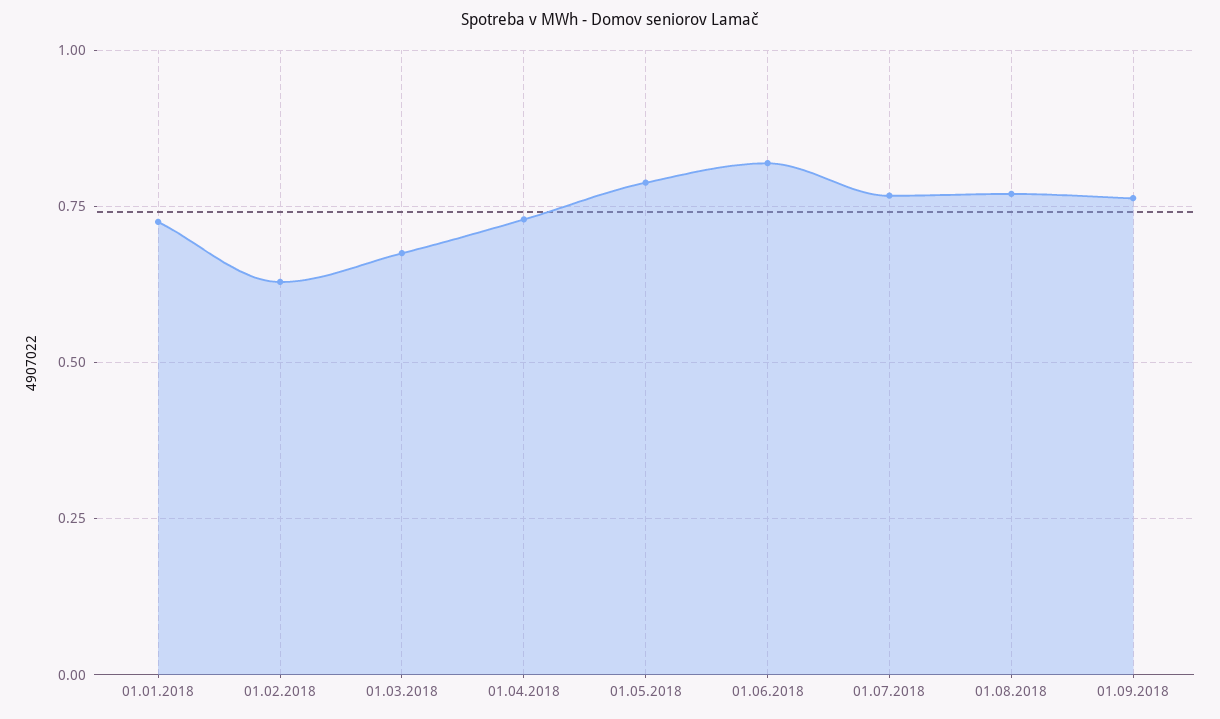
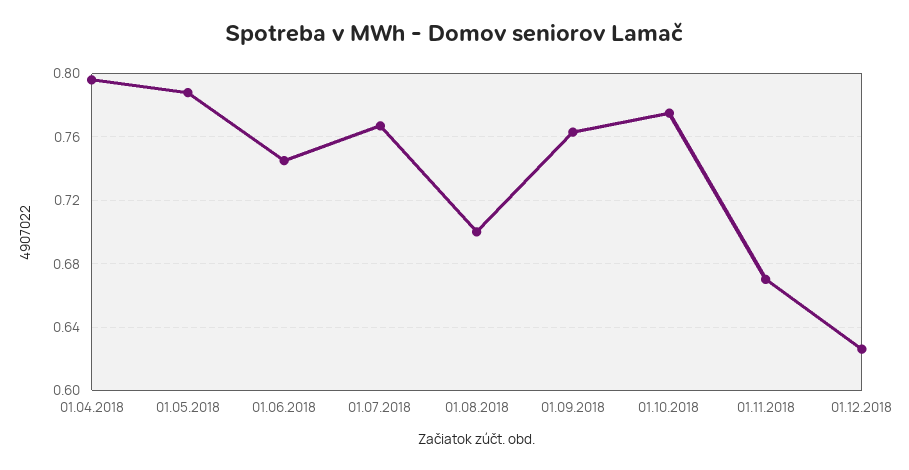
01.01.2018: 0.725 -> none
01.02.2018: 0.625 -> none
01.03.2018: 0.675 -> none
01.04.2018: 0.725 -> 0.795
01.06.2018: 0.825 -> 0.745
01.08.2018: 0.775 -> 0.7
01.10.2018: none -> 0.775
01.11.2018: none -> 0.67
01.12.2018: none -> 0.625

